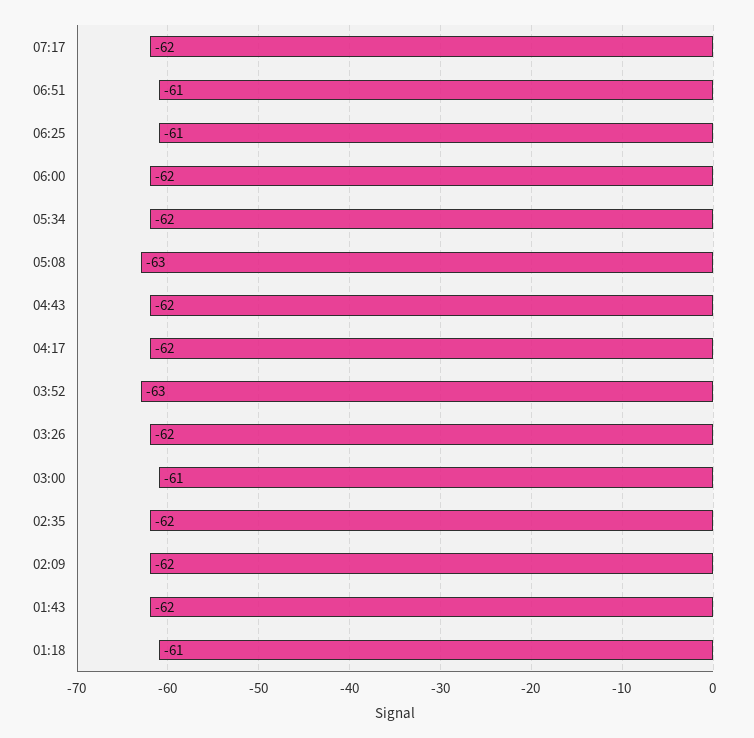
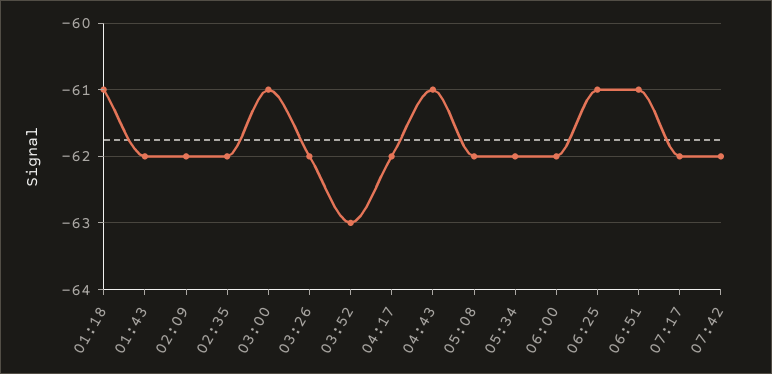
05:08: -63 -> -62
04:43: -62 -> -61
07:42: none -> -62

